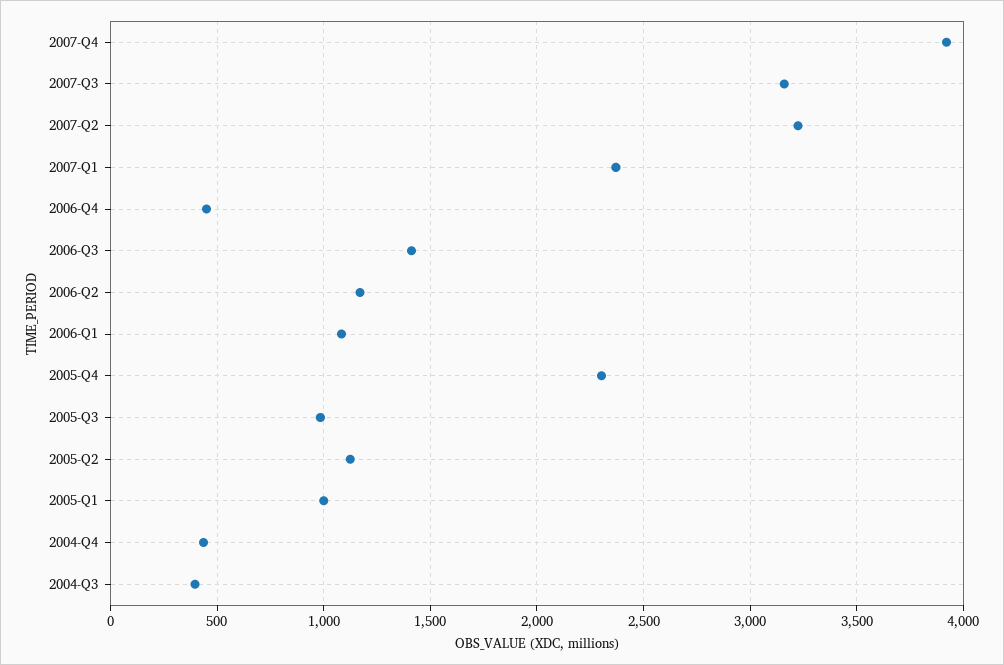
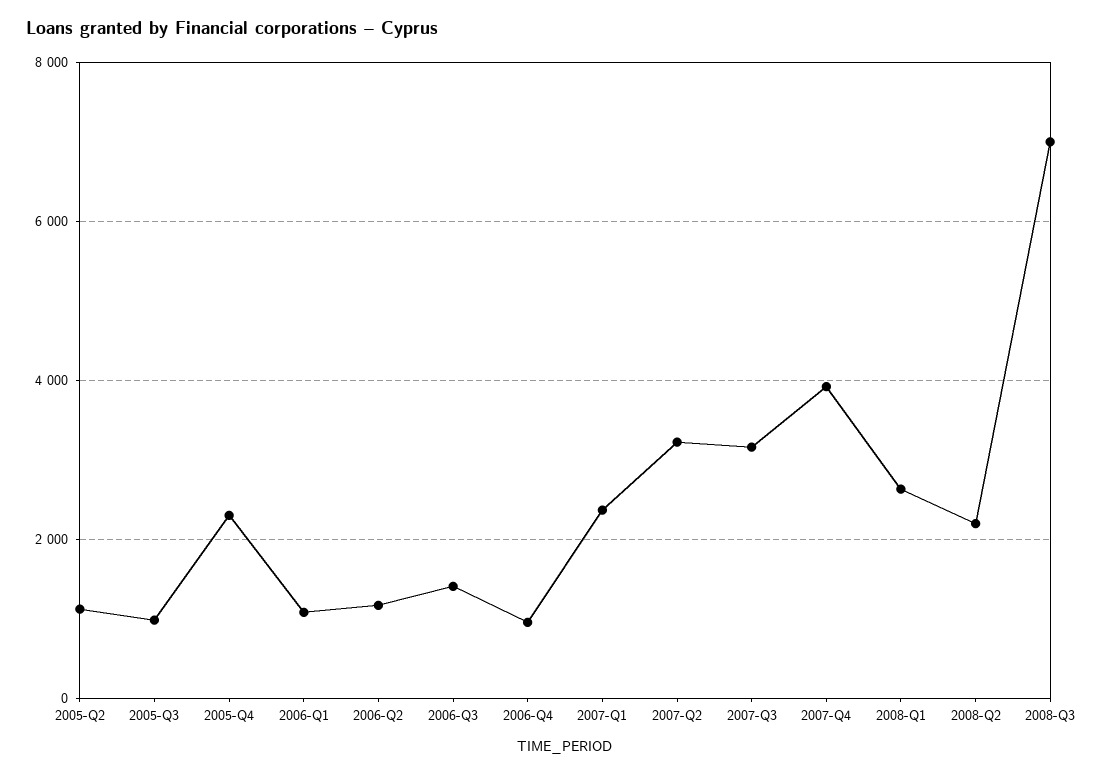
2006-Q4: 450 -> 1000
2005-Q1: 1000 -> none
2004-Q4: 450 -> none
2004-Q3: 400 -> none
2008-Q1: none -> 2600
2008-Q2: none -> 2200
2008-Q3: none -> 7000

